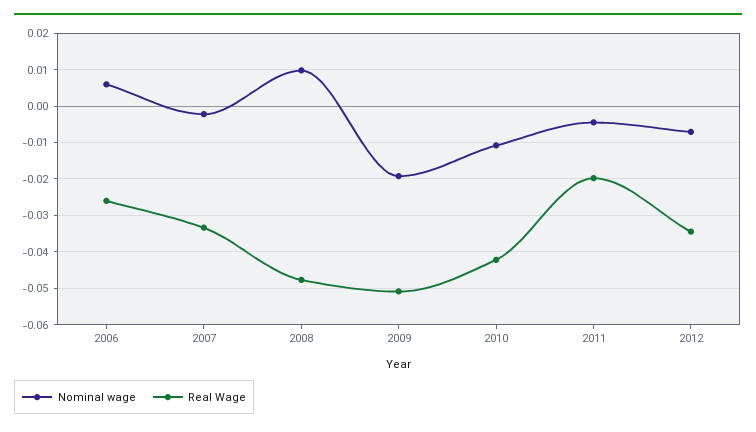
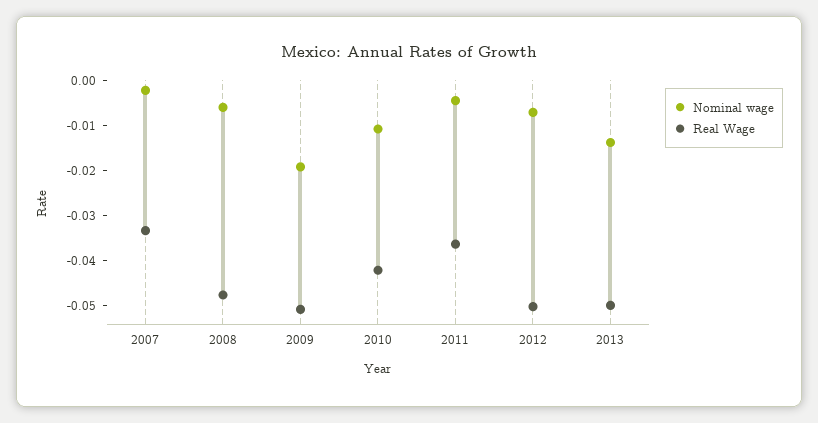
Nominal wage, 2006: 0.006 -> none
Real Wage, 2006: -0.026 -> none
Nominal wage, 2008: 0.01 -> -0.006
Real Wage, 2011: -0.02 -> -0.036
Real Wage, 2012: -0.034 -> -0.05
Nominal wage, 2013: none -> -0.014
Real Wage, 2013: none -> -0.05

